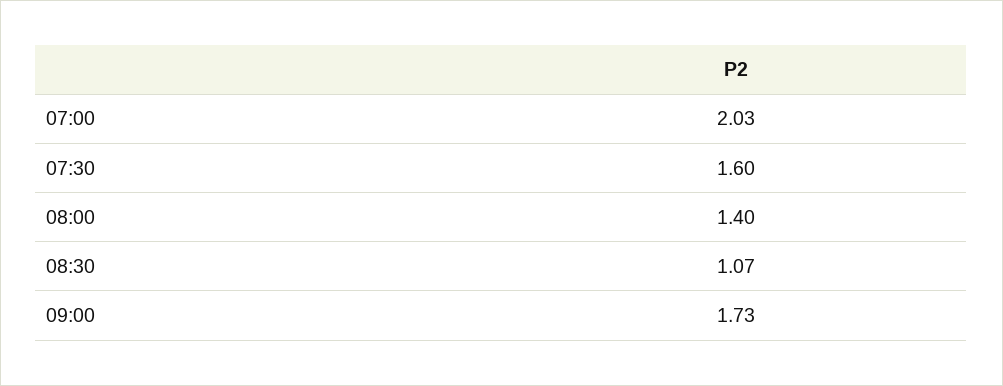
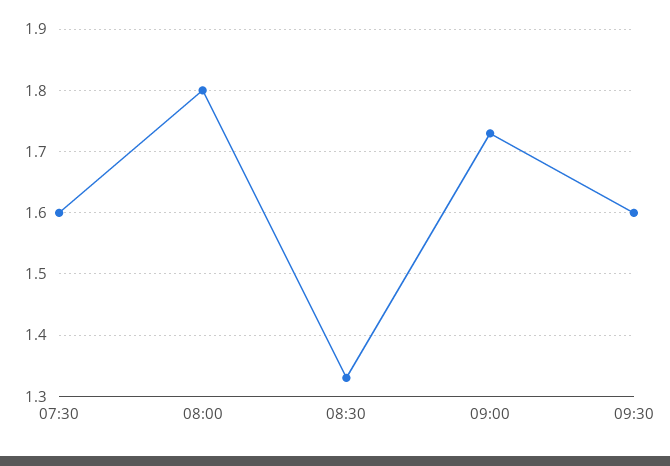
07:00: 2.03 -> none
08:00: 1.4 -> 1.8
08:30: 1.07 -> 1.33
09:30: none -> 1.6

